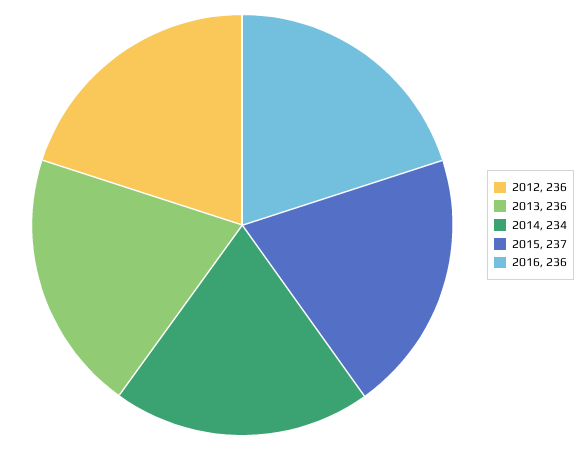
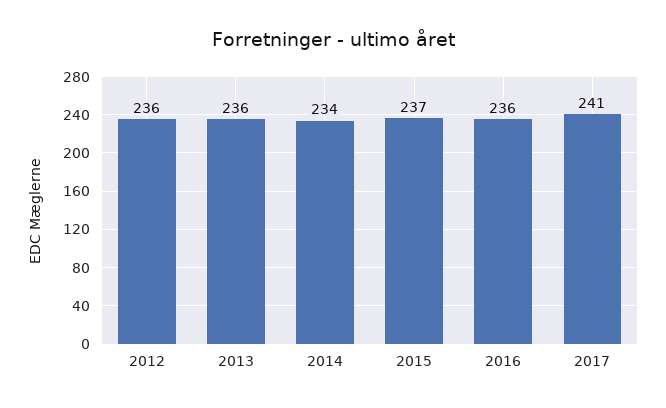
2017: none -> 241

